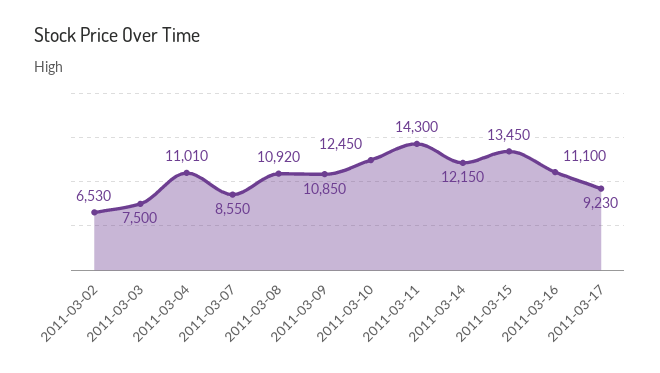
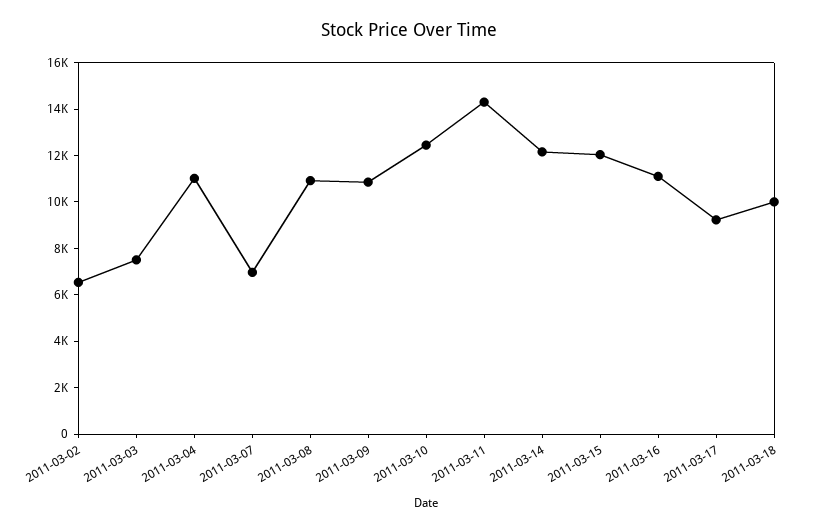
2011-03-07: 8550 -> 7000
2011-03-15: 13450 -> 12000
2011-03-18: none -> 10000

